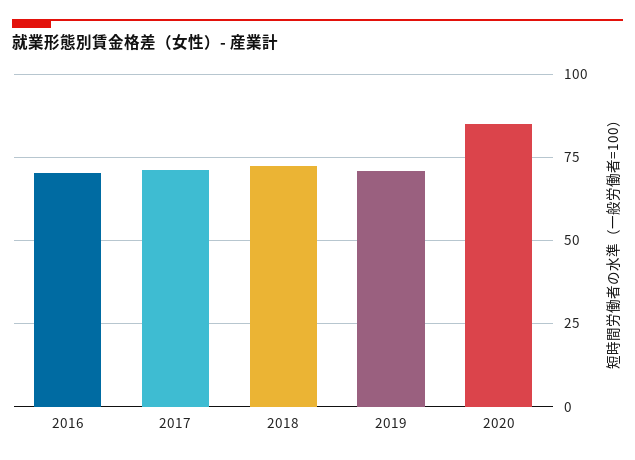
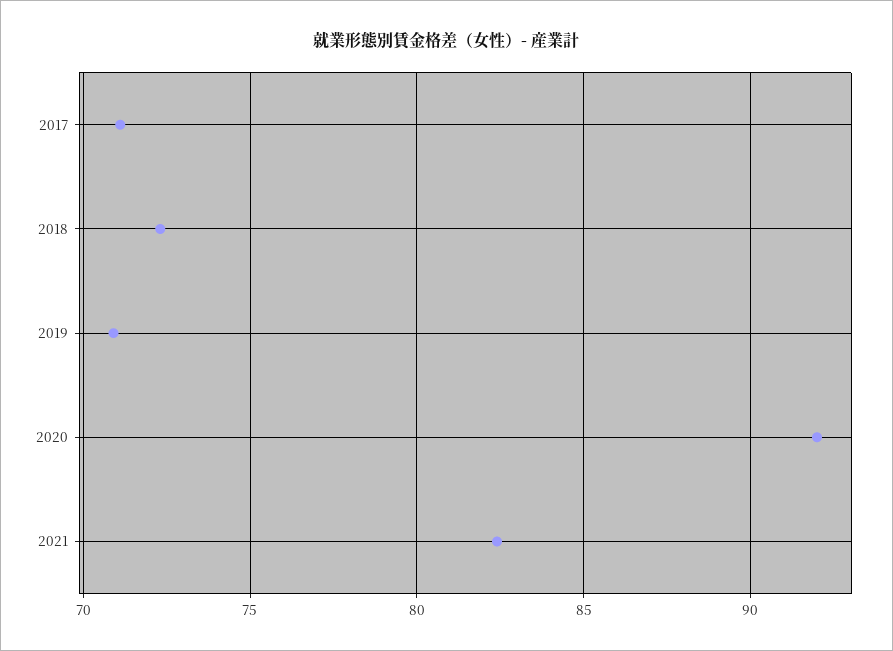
2016: 70 -> none
2020: 85 -> 92
2021: none -> 82.5

